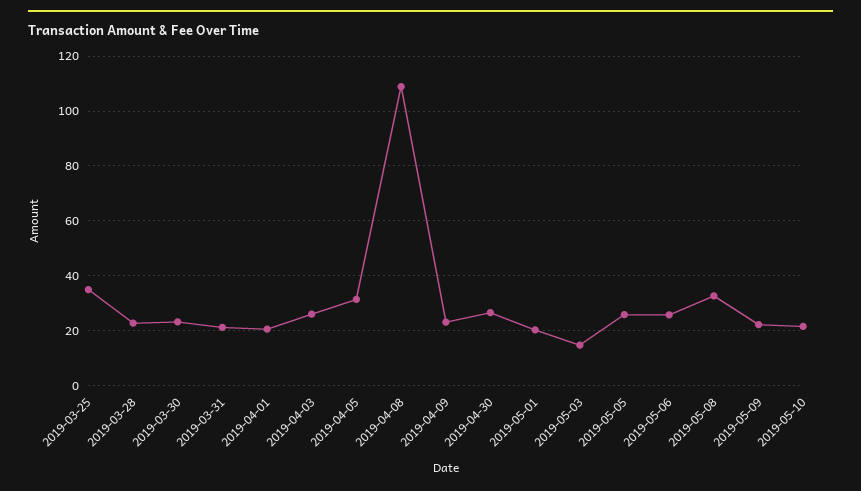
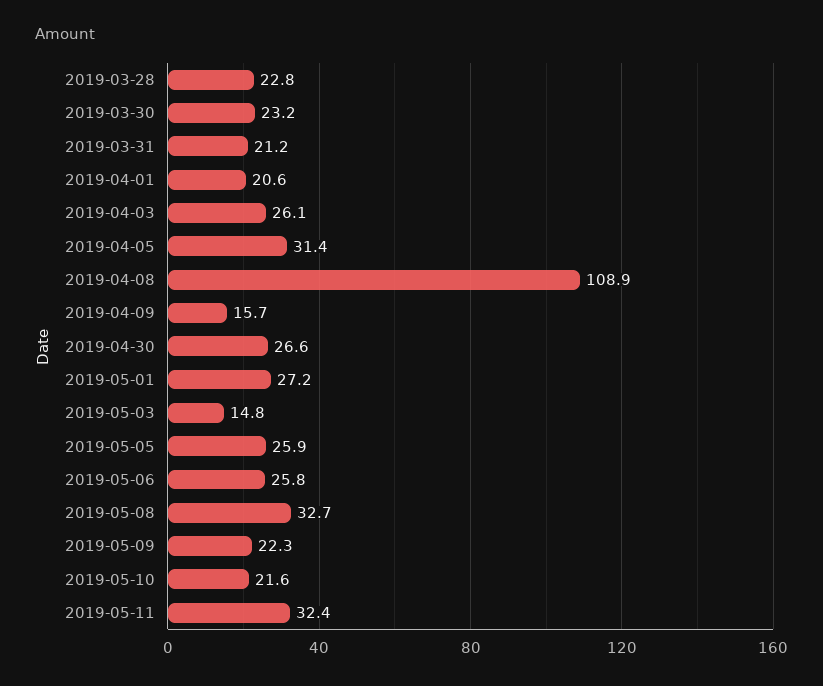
2019-03-25: 35 -> none
2019-04-09: 22.5 -> 15.7
2019-05-01: 20 -> 27.2
2019-05-11: none -> 32.4

